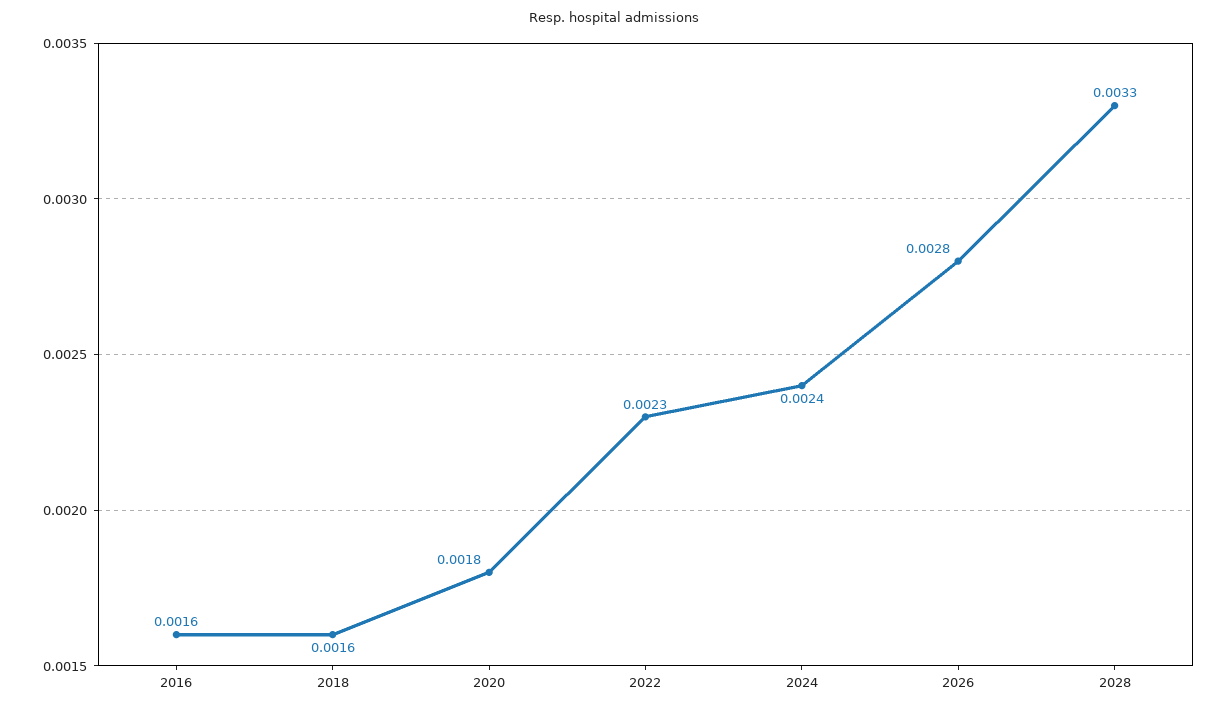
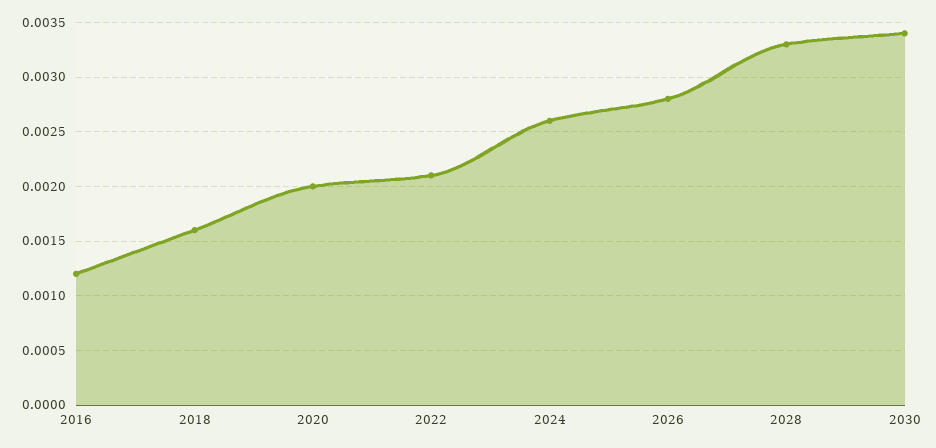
2016: 0.0016 -> 0.0012
2020: 0.0018 -> 0.002
2022: 0.0023 -> 0.0021
2024: 0.0024 -> 0.0026
2030: none -> 0.0034

